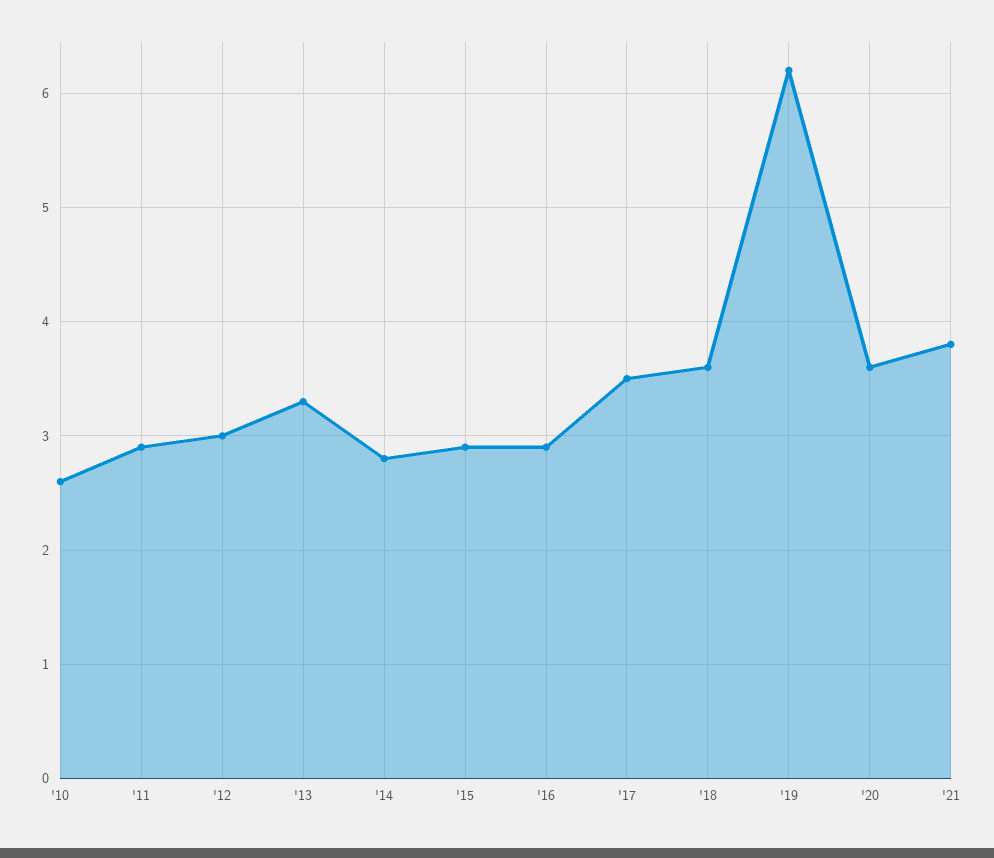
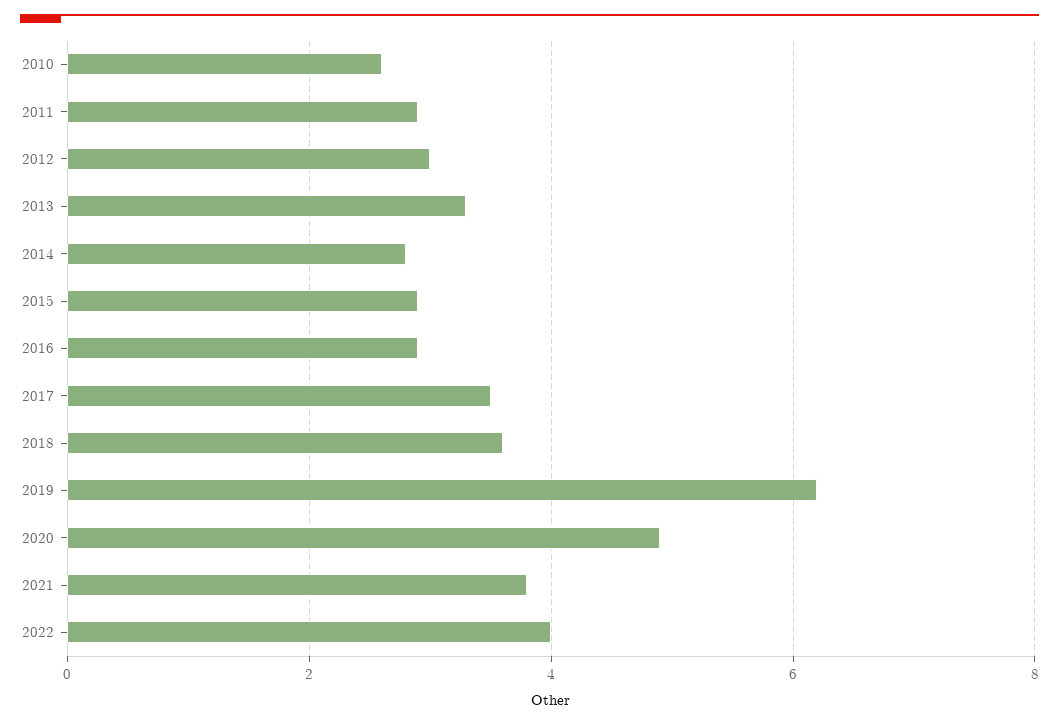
'20: 3.6 -> 5
2022: none -> 4

